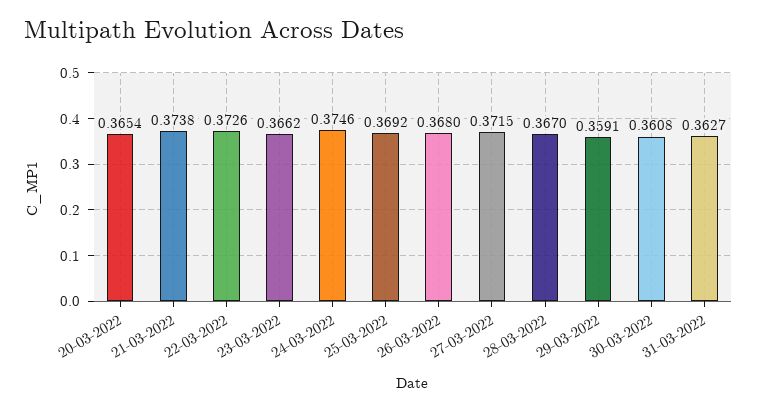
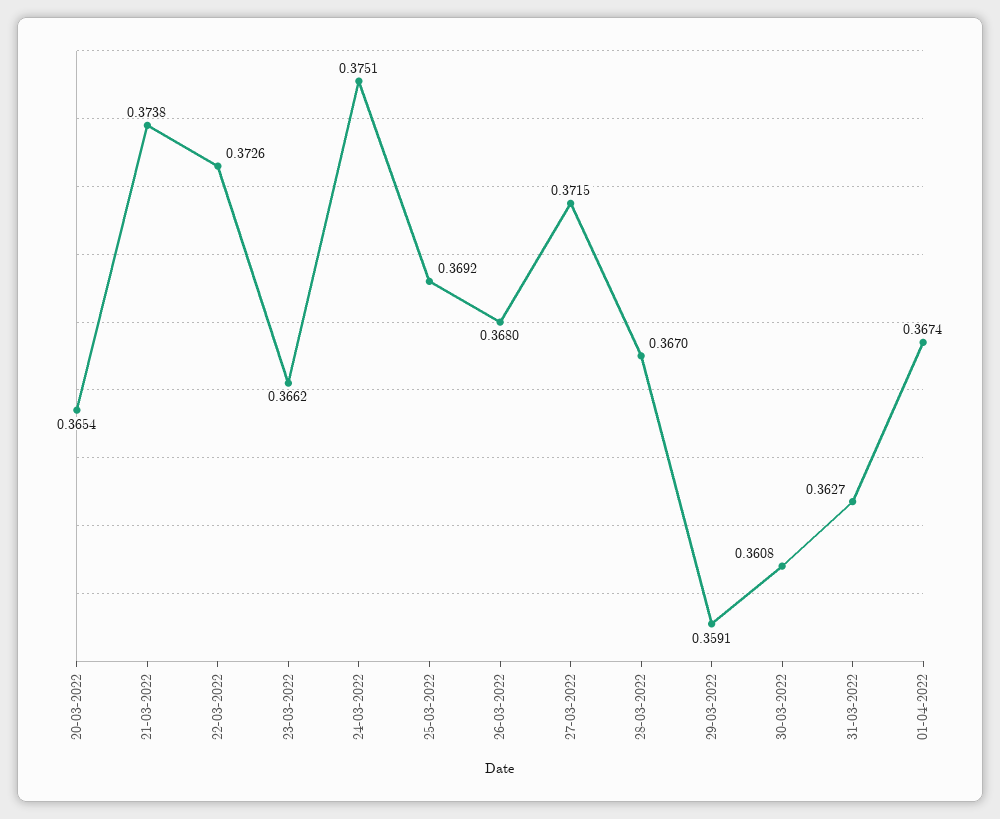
24-03-2022: 0.3746 -> 0.3751
01-04-2022: none -> 0.3674

